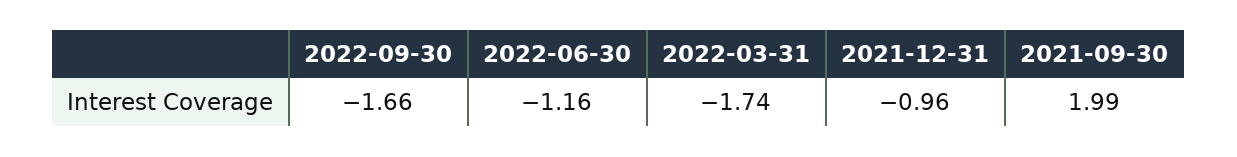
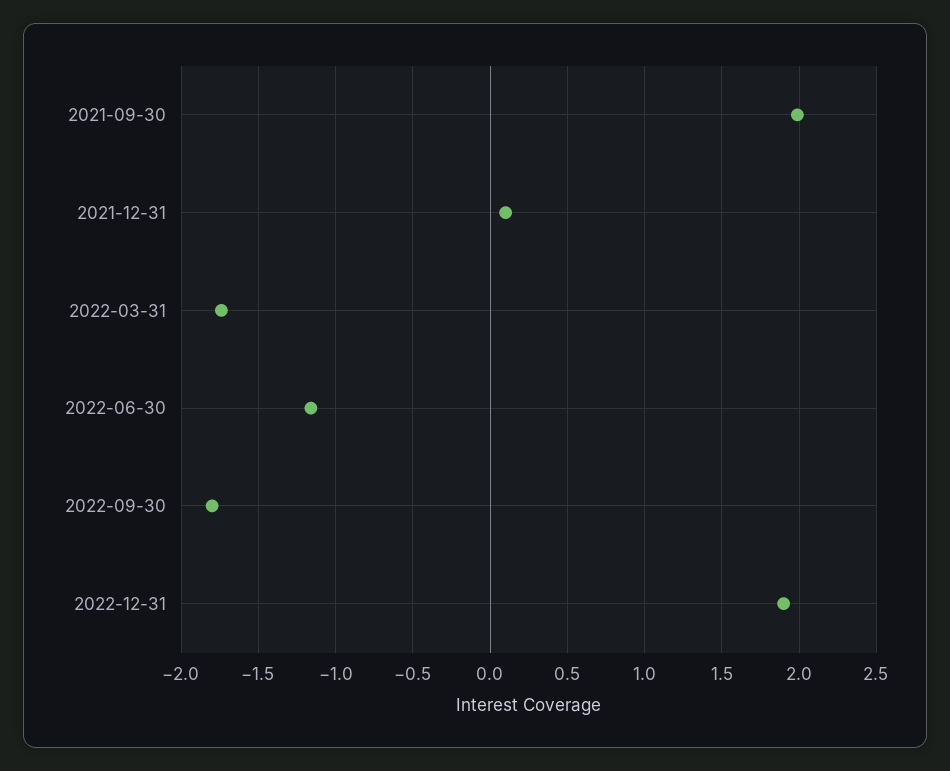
2022-09-30: -1.66 -> -1.8
2021-12-31: -0.96 -> 0.1
2022-12-31: none -> 1.9

